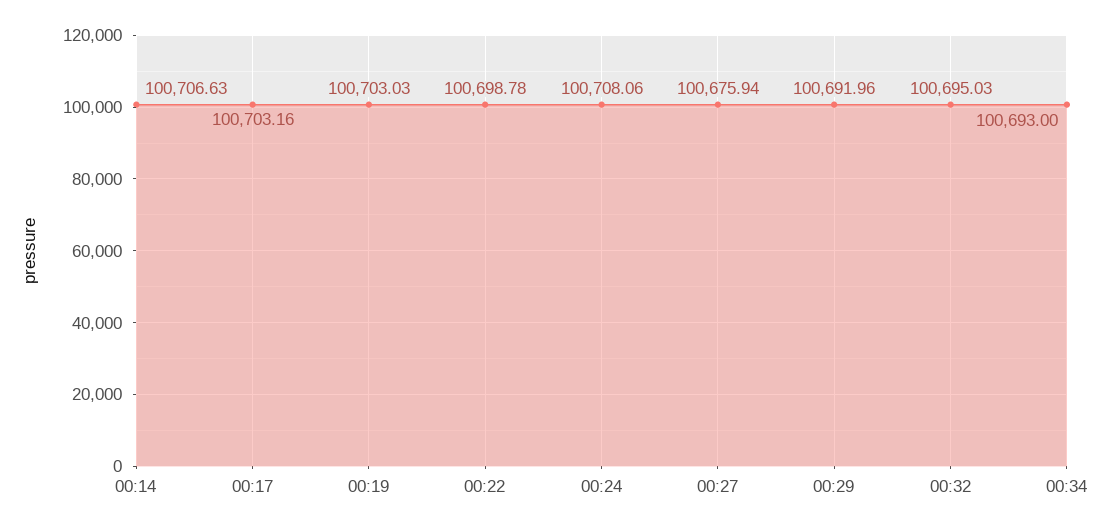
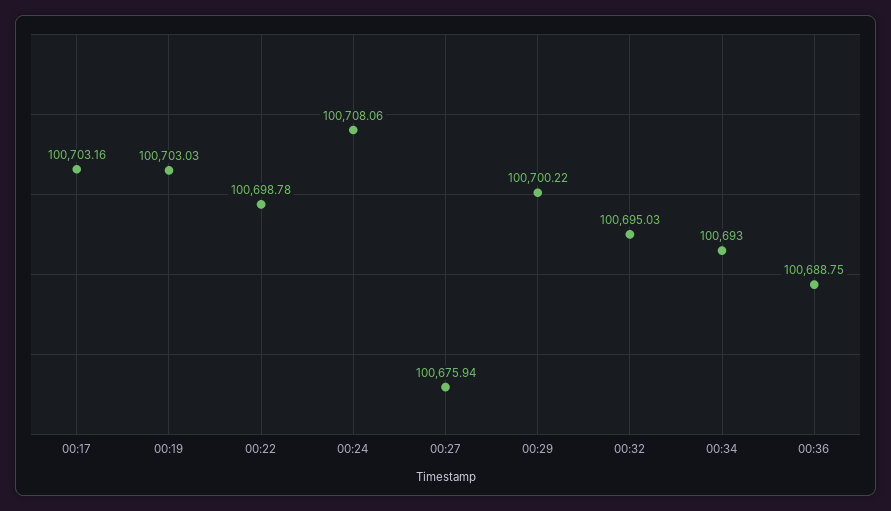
00:14: 100706.63 -> none
00:29: 100691.96 -> 100700.22
00:36: none -> 100688.75

